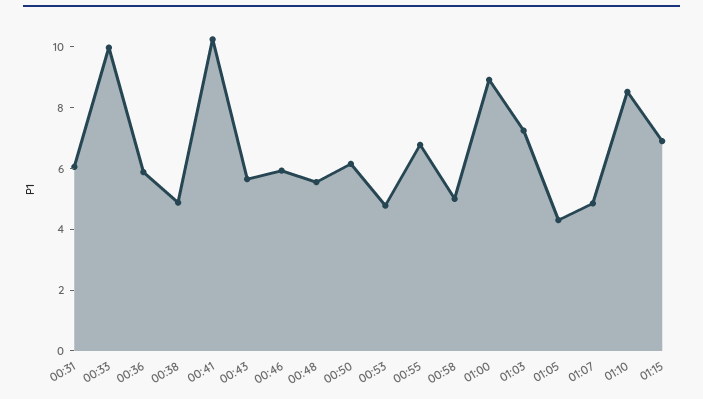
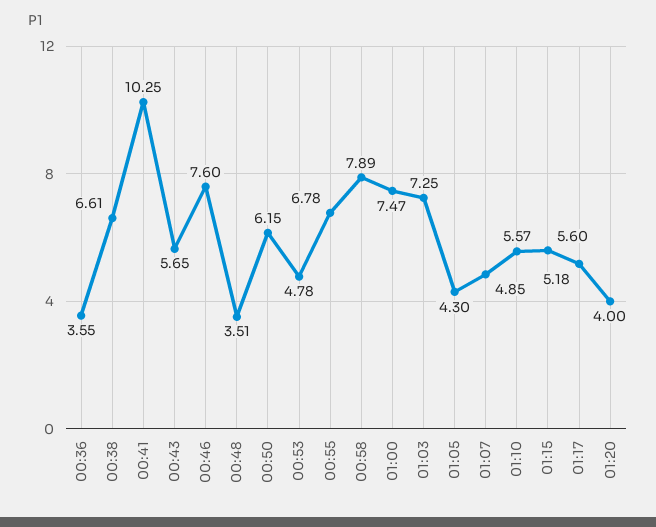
00:31: 6 -> none
00:33: 10 -> none
00:36: 6 -> 3.55
00:38: 5 -> 6.61
00:46: 6 -> 7.6
00:48: 5.5 -> 3.51
00:58: 5 -> 7.89
01:00: 9 -> 7.47
01:10: 8.5 -> 5.57
01:15: 7 -> 5.6
01:17: none -> 5.18
01:20: none -> 4

